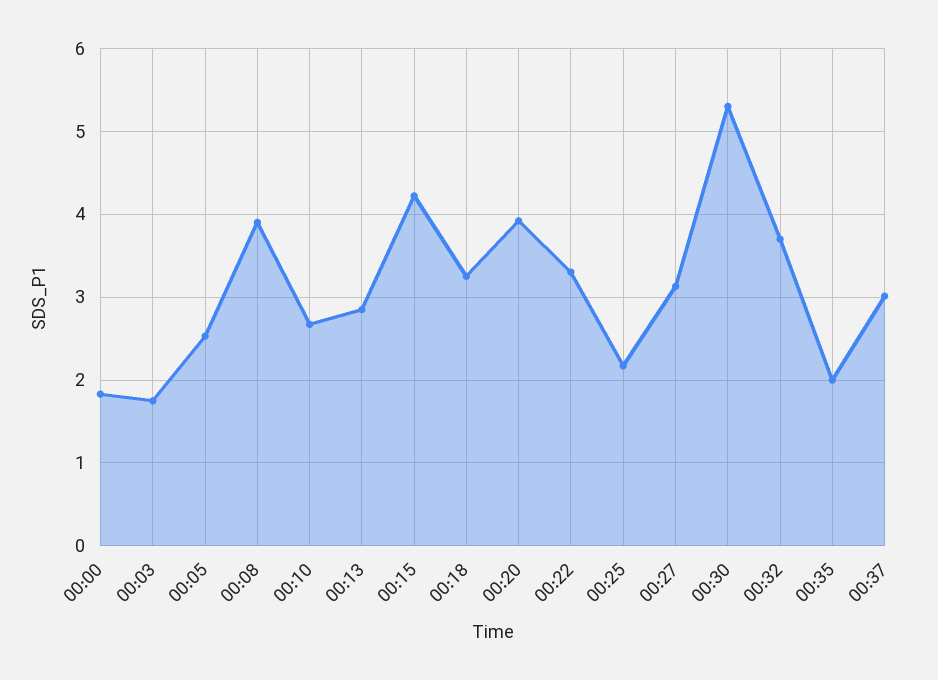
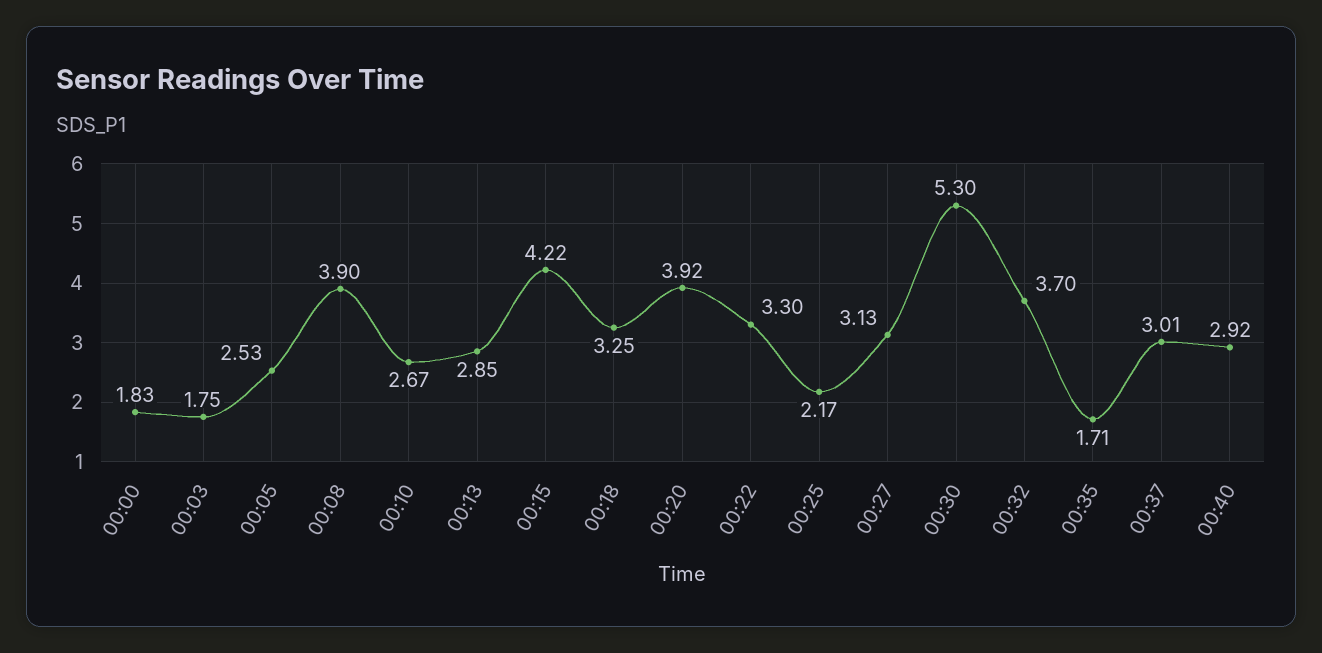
00:35: 2 -> 1.71
00:40: none -> 2.92

